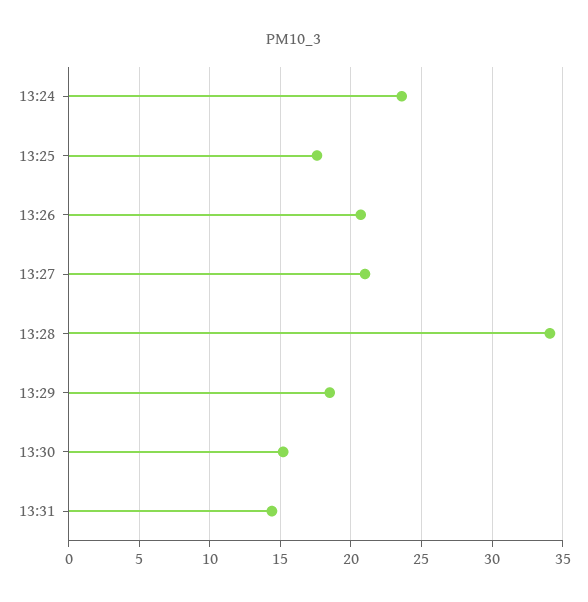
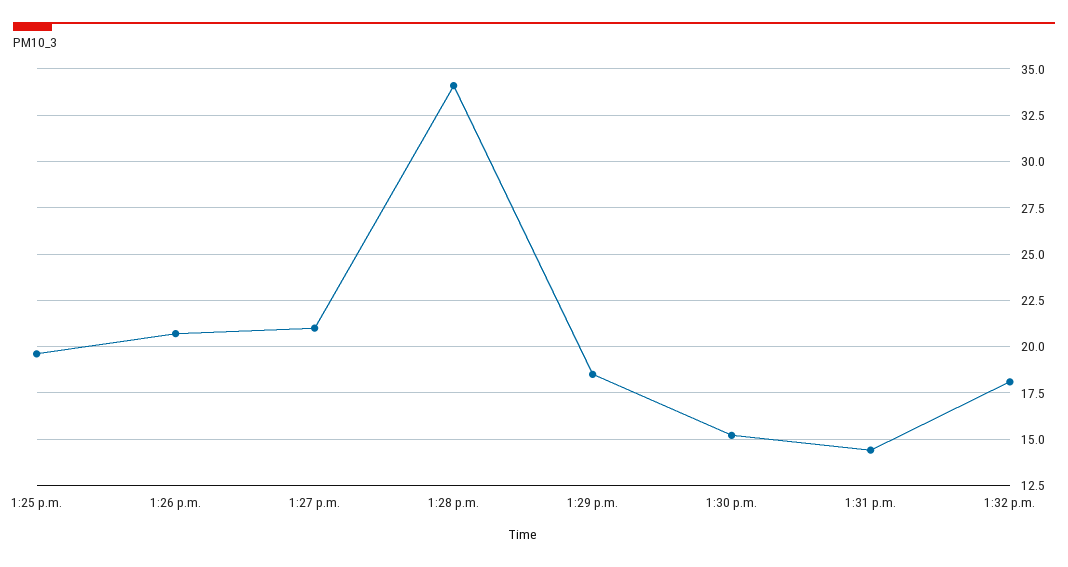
13:24: 23.5 -> none
13:25: 17.5 -> 19.5
1:32 p.m.: none -> 18

